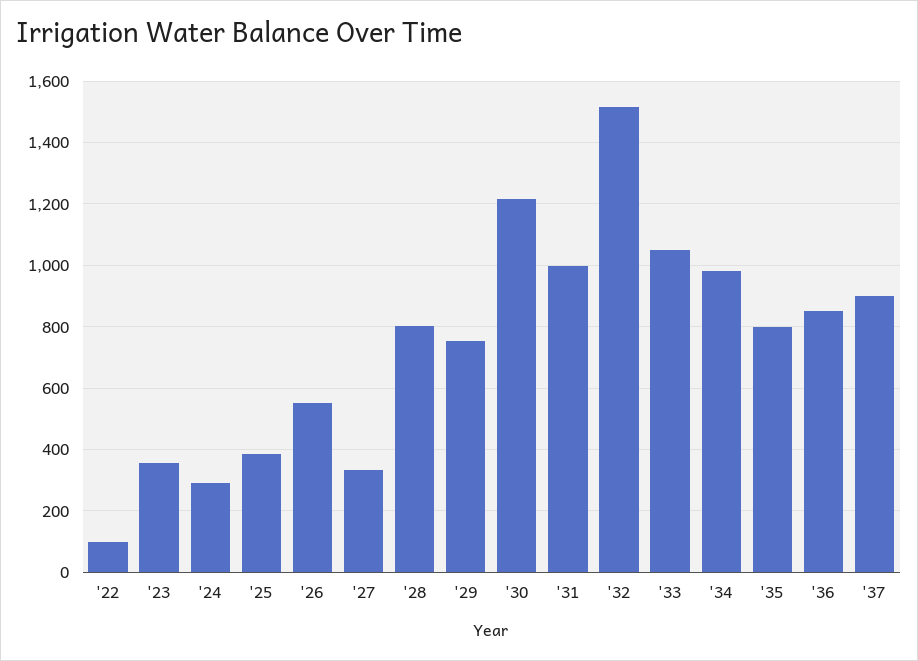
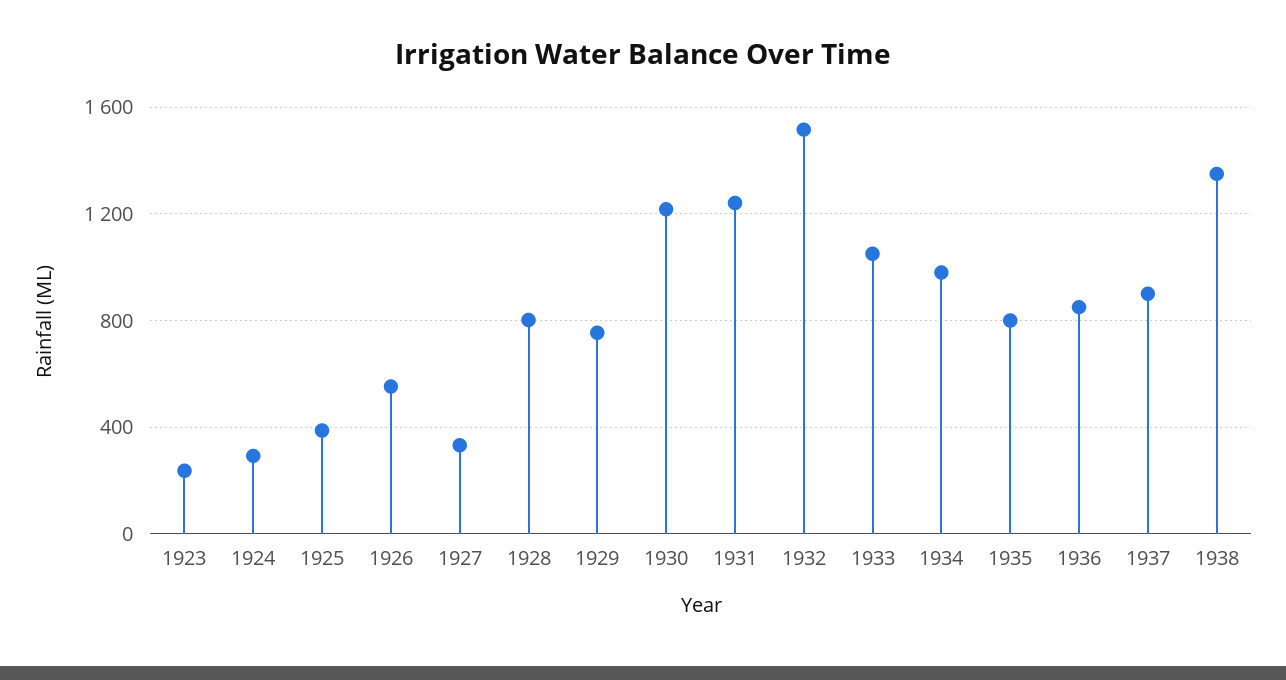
'22: 100 -> none
'23: 360 -> 250
'31: 1000 -> 1250
1938: none -> 1350

